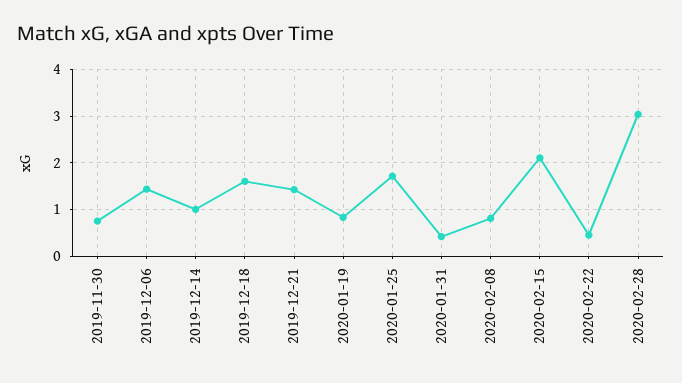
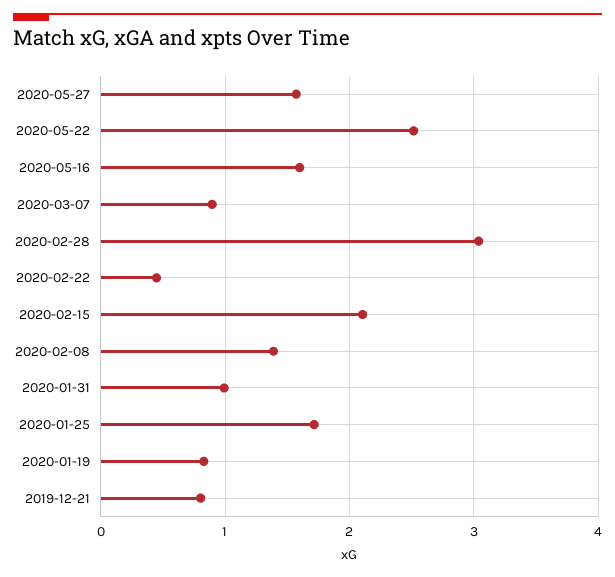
2019-11-30: 0.8 -> none
2019-12-06: 1.4 -> none
2019-12-14: 1 -> none
2019-12-18: 1.6 -> none
2019-12-21: 1.4 -> 0.8
2020-01-31: 0.4 -> 1
2020-02-08: 0.8 -> 1.4
2020-05-27: none -> 1.6
2020-05-22: none -> 2.5
2020-05-16: none -> 1.6
2020-03-07: none -> 0.9

